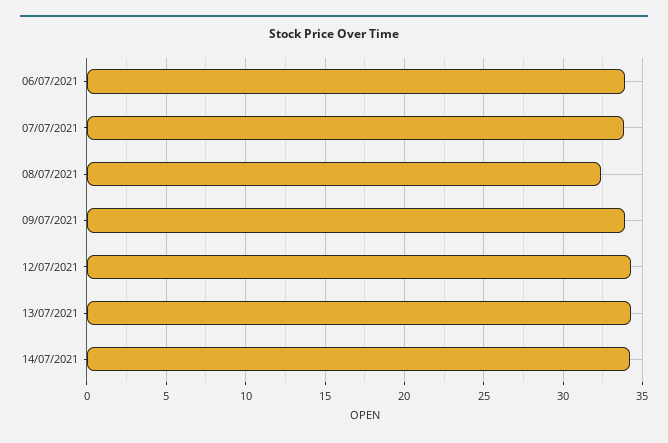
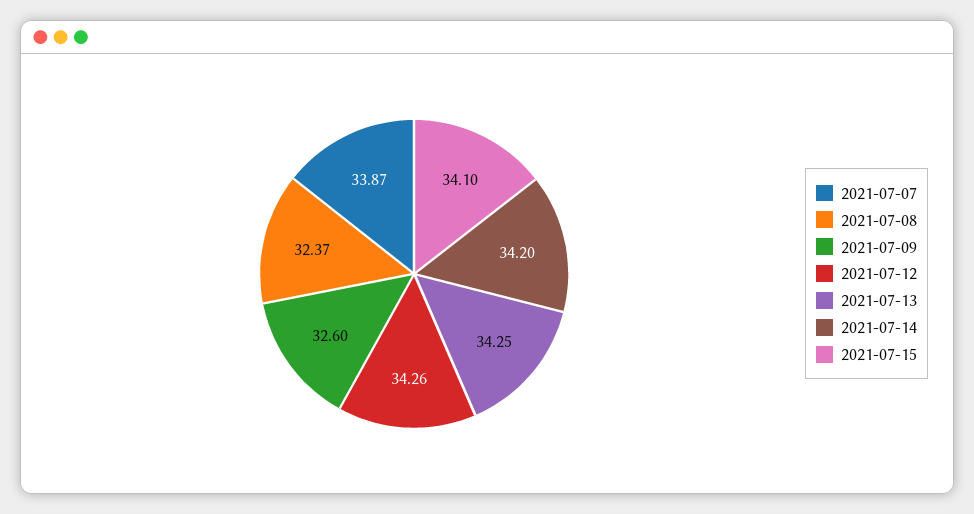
06/07/2021: 34 -> none
09/07/2021: 34 -> 32.6
2021-07-15: none -> 34.1

